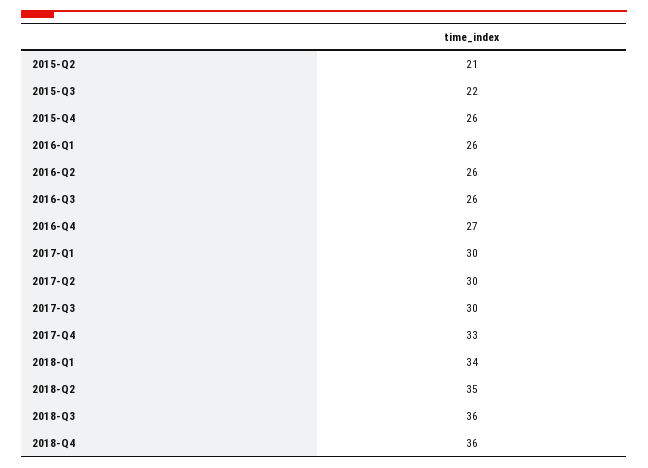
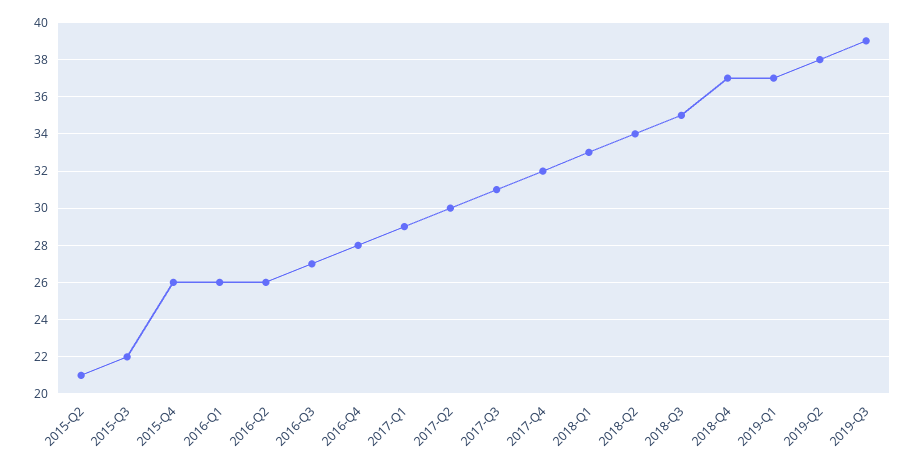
2016-Q3: 26 -> 27
2016-Q4: 27 -> 28
2017-Q1: 30 -> 29
2017-Q3: 30 -> 31
2017-Q4: 33 -> 32
2018-Q1: 34 -> 33
2018-Q2: 35 -> 34
2018-Q3: 36 -> 35
2018-Q4: 36 -> 37
2019-Q1: none -> 37
2019-Q2: none -> 38
2019-Q3: none -> 39

